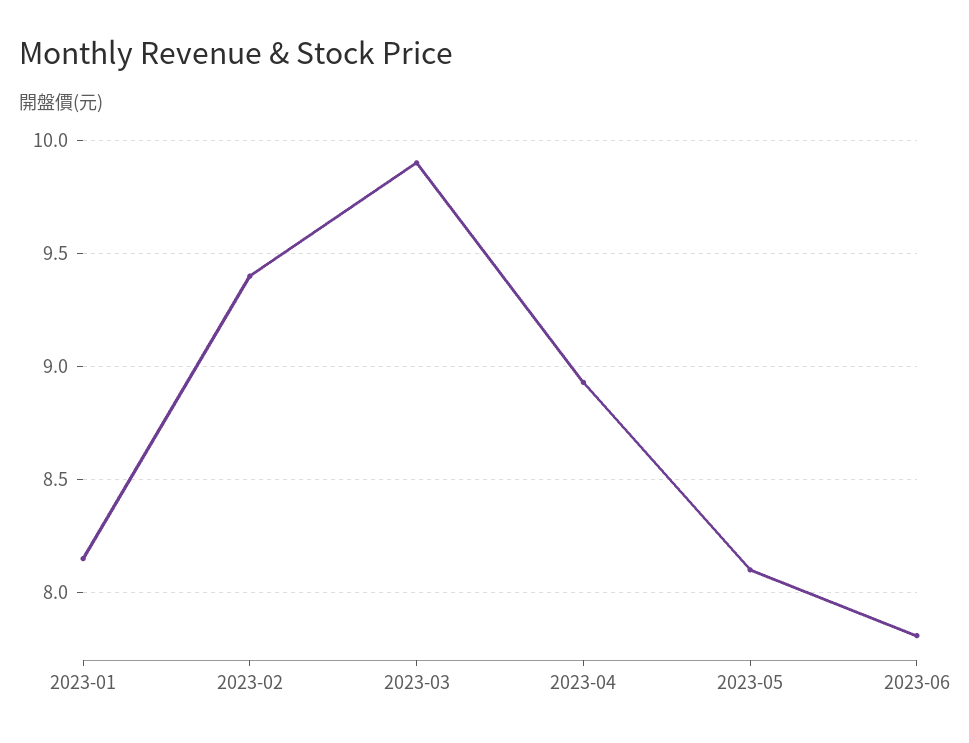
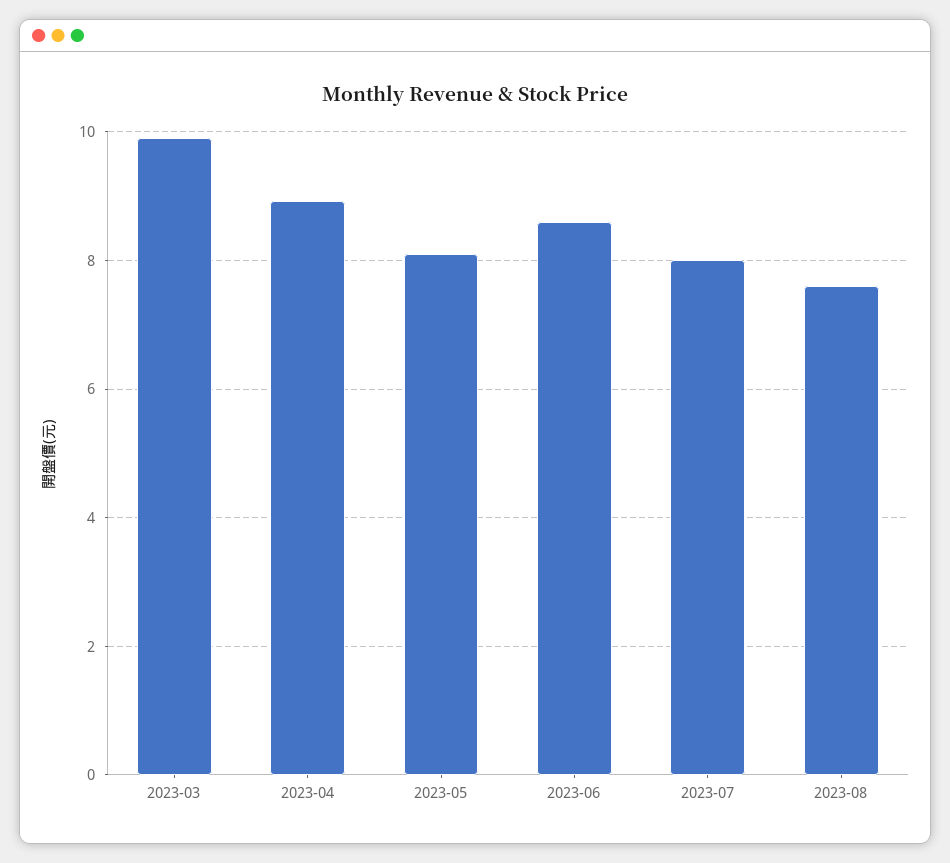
2023-01: 8.15 -> none
2023-02: 9.4 -> none
2023-06: 7.8 -> 8.6
2023-07: none -> 8
2023-08: none -> 7.6

